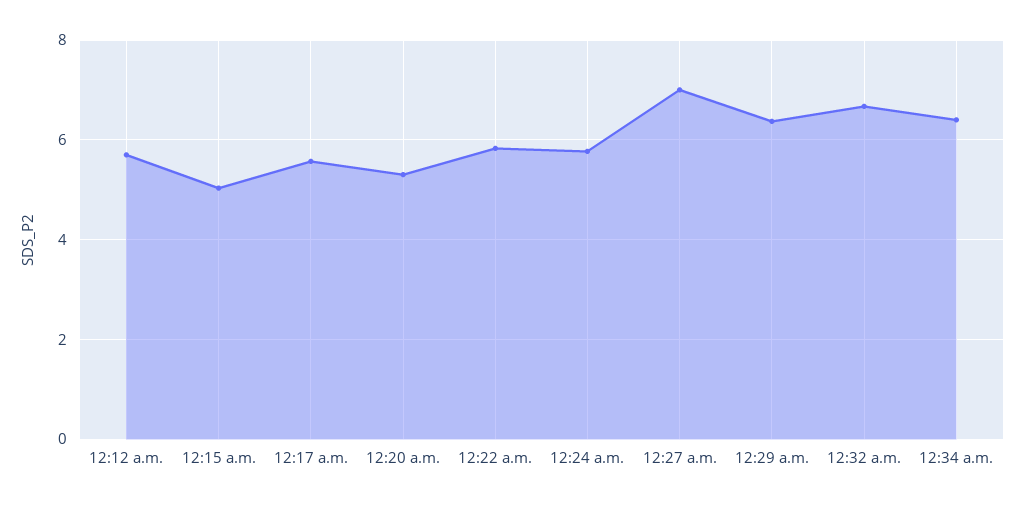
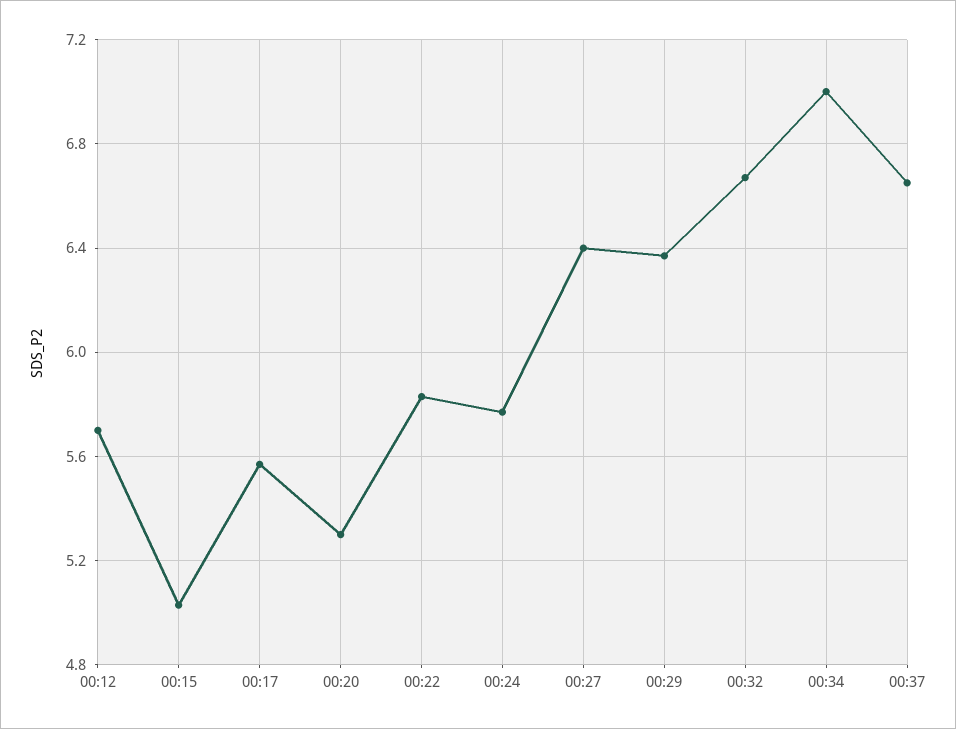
12:27 a.m.: 7 -> 6.4
12:34 a.m.: 6.4 -> 7
00:37: none -> 6.65

